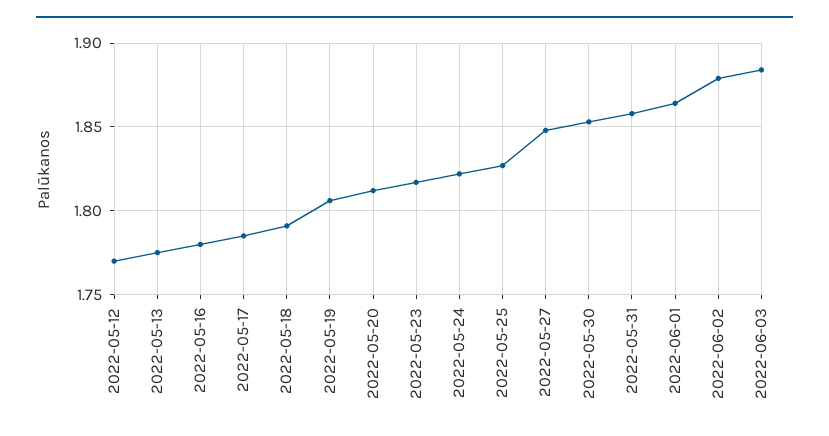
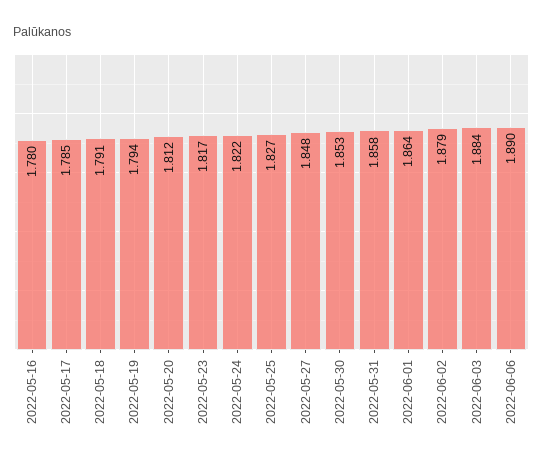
2022-05-12: 1.77 -> none
2022-05-13: 1.775 -> none
2022-05-19: 1.805 -> 1.794
2022-06-06: none -> 1.89

